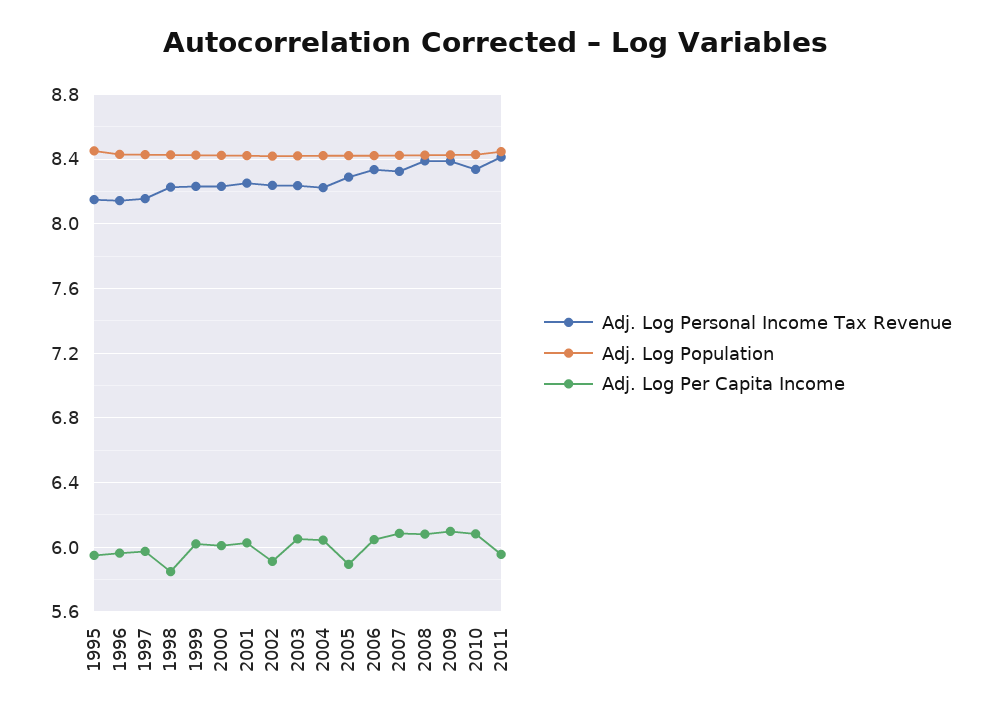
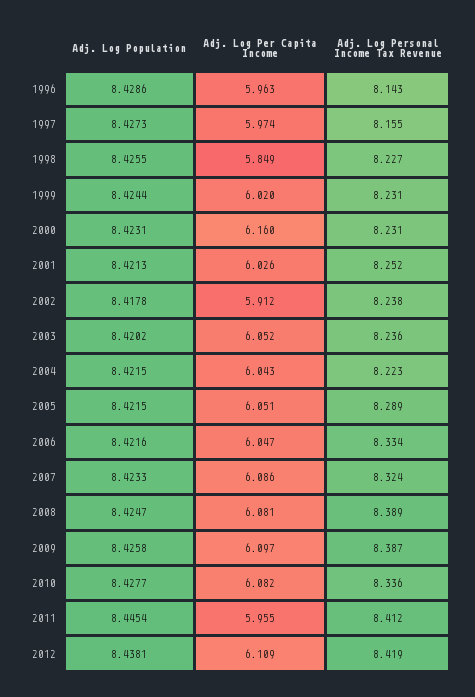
Adj. Log Personal Income Tax Revenue, 1995: 8.15 -> none
Adj. Log Population, 1995: 8.45 -> none
Adj. Log Per Capita Income, 1995: 5.95 -> none
Adj. Log Per Capita Income, 2000: 6 -> 6.16
Adj. Log Per Capita Income, 2005: 5.9 -> 6.051
Adj. Log Population, 2012: none -> 8.4381
Adj. Log Per Capita Income, 2012: none -> 6.109
Adj. Log Personal Income Tax Revenue, 2012: none -> 8.419

